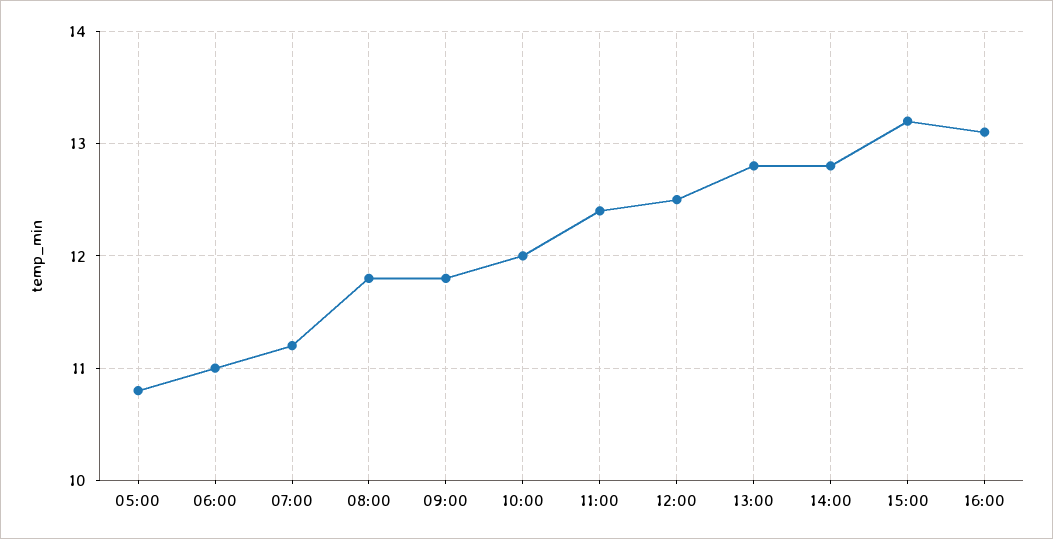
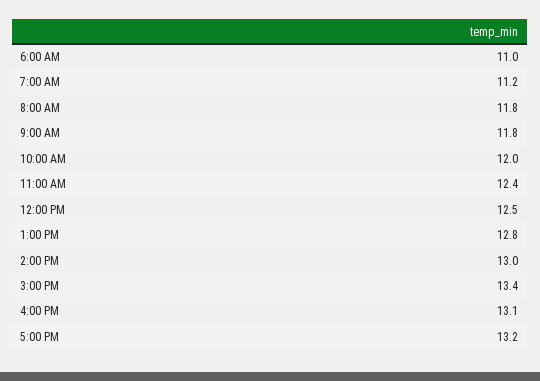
05:00: 10.8 -> none
14:00: 12.8 -> 13
15:00: 13.2 -> 13.4
5:00 PM: none -> 13.2

